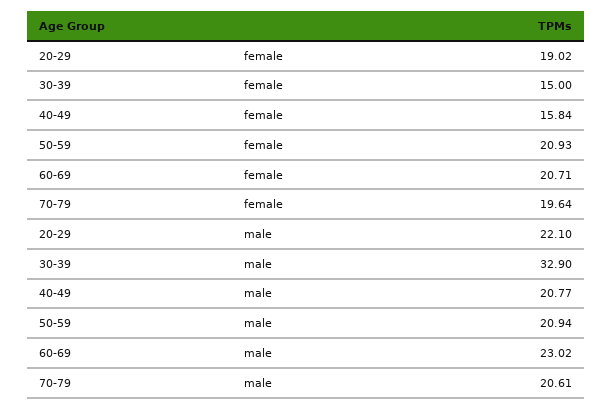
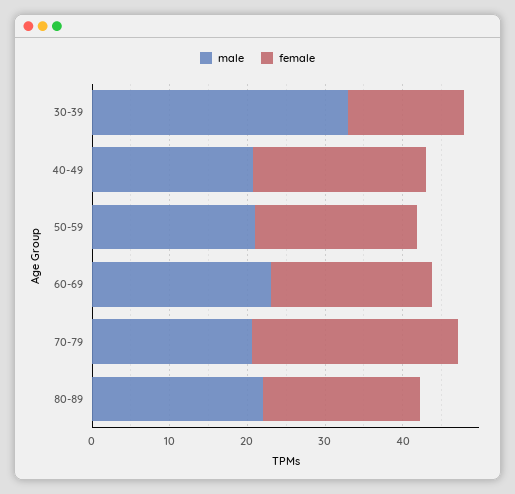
female, 20-29: 19.02 -> none
female, 40-49: 15.84 -> 22
female, 70-79: 19.64 -> 26
male, 20-29: 22.1 -> none
male, 80-89: none -> 22
female, 80-89: none -> 20

